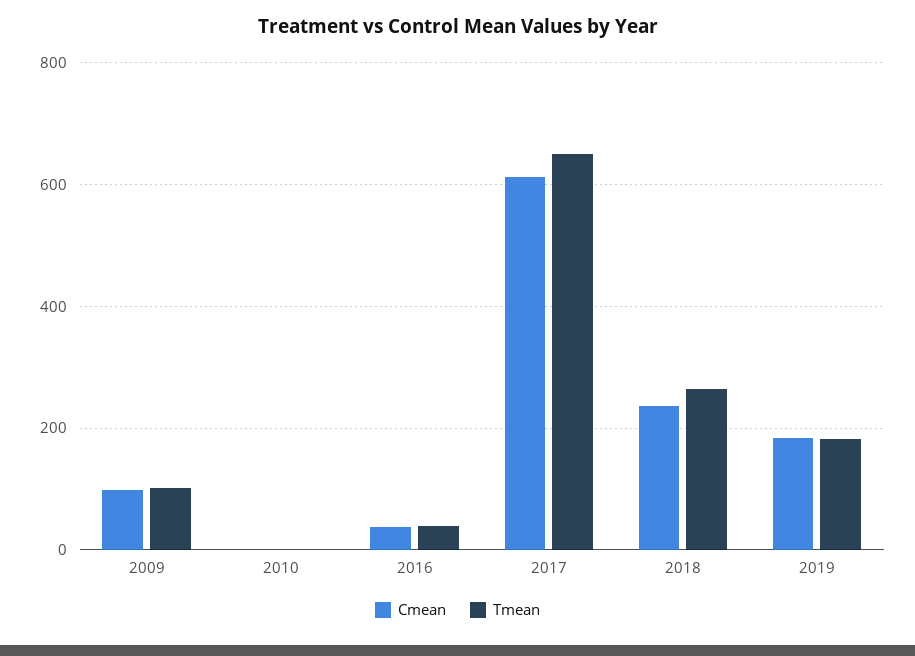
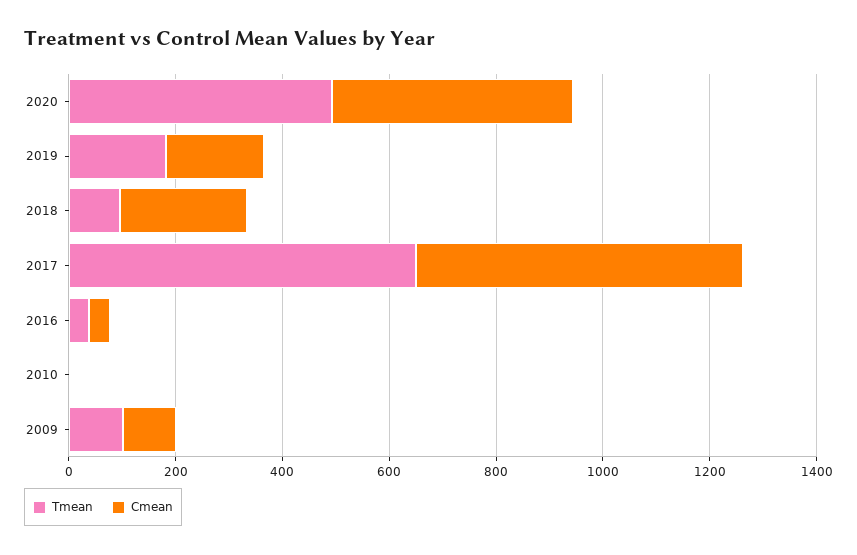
Tmean, 2018: 260 -> 100
Tmean, 2020: none -> 500
Cmean, 2020: none -> 450

